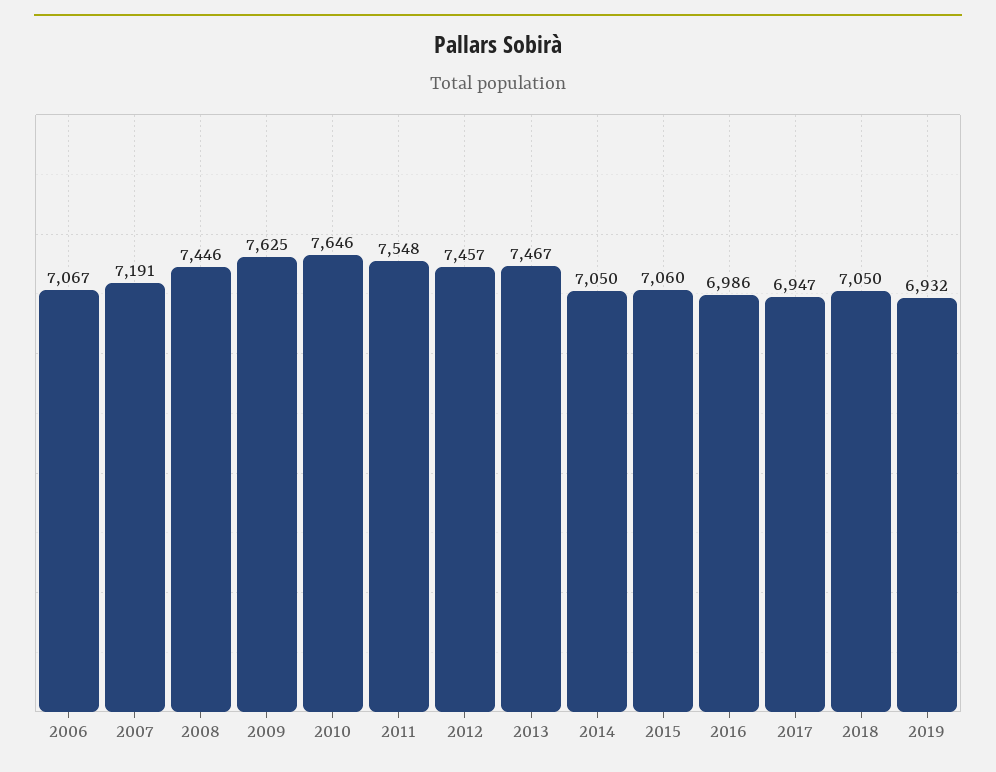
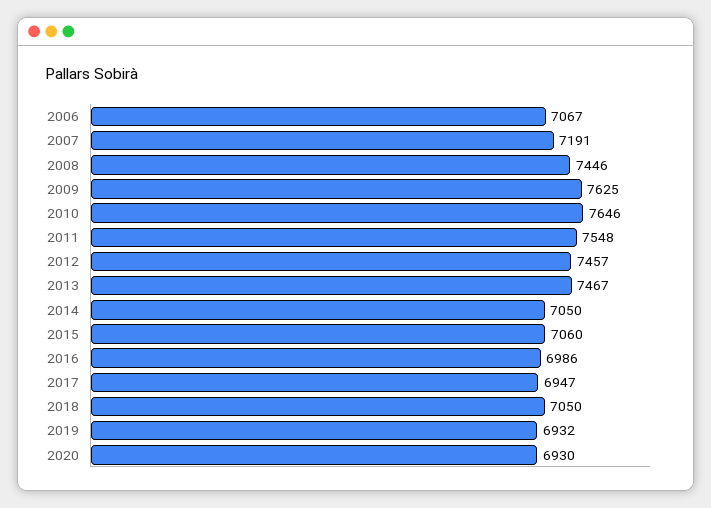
2020: none -> 6930

